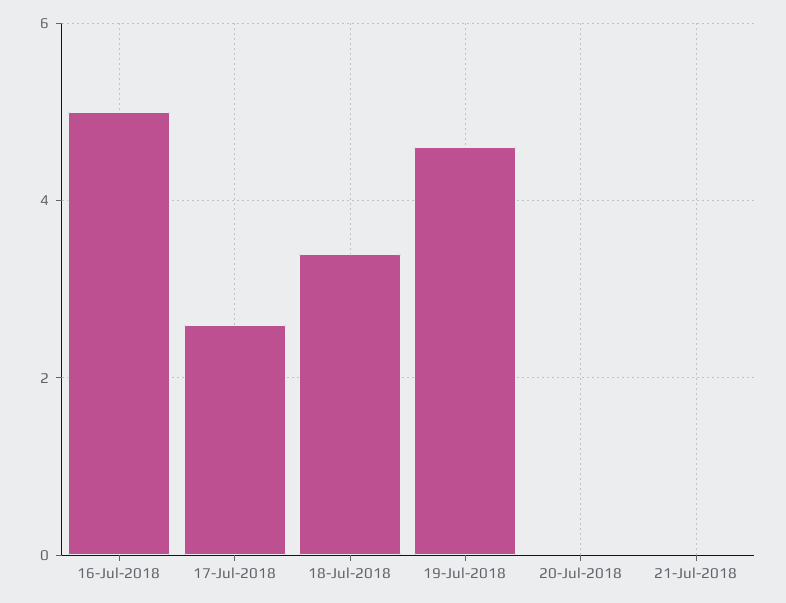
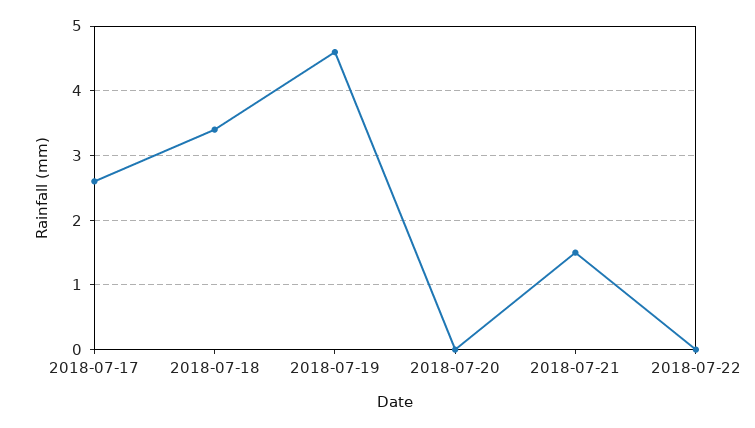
16-Jul-2018: 5 -> none
21-Jul-2018: 0 -> 1.5
2018-07-22: none -> 0

